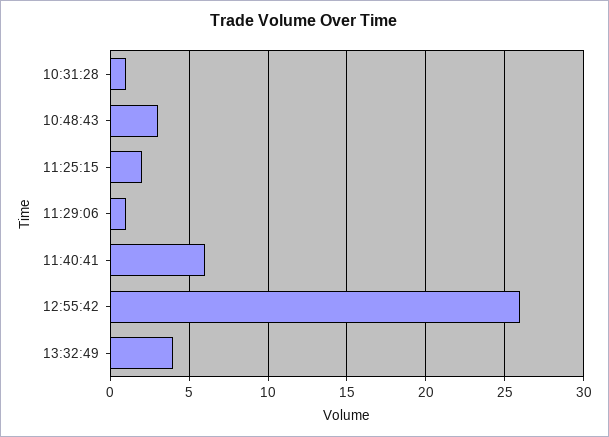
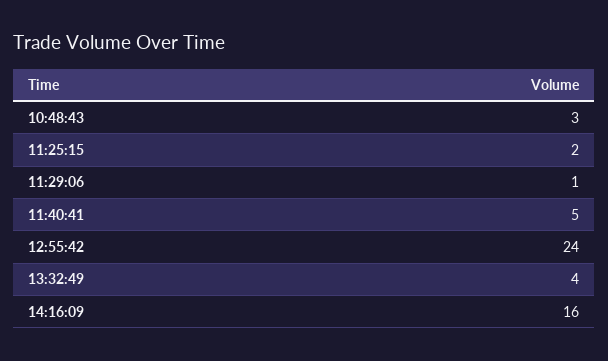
10:31:28: 1 -> none
11:40:41: 6 -> 5
12:55:42: 26 -> 24
14:16:09: none -> 16

